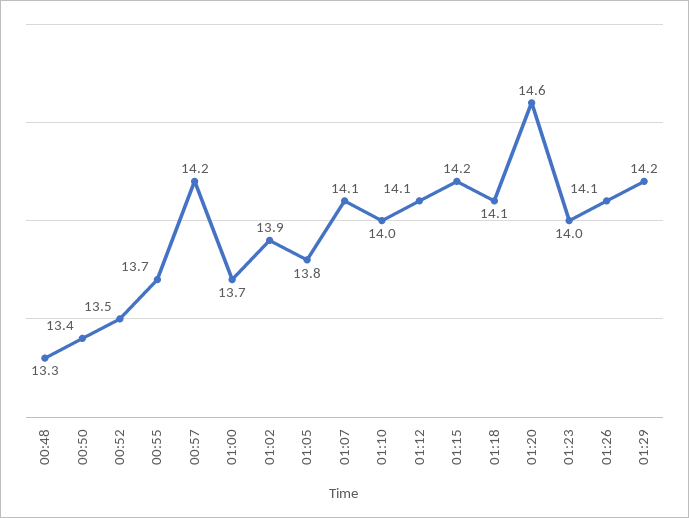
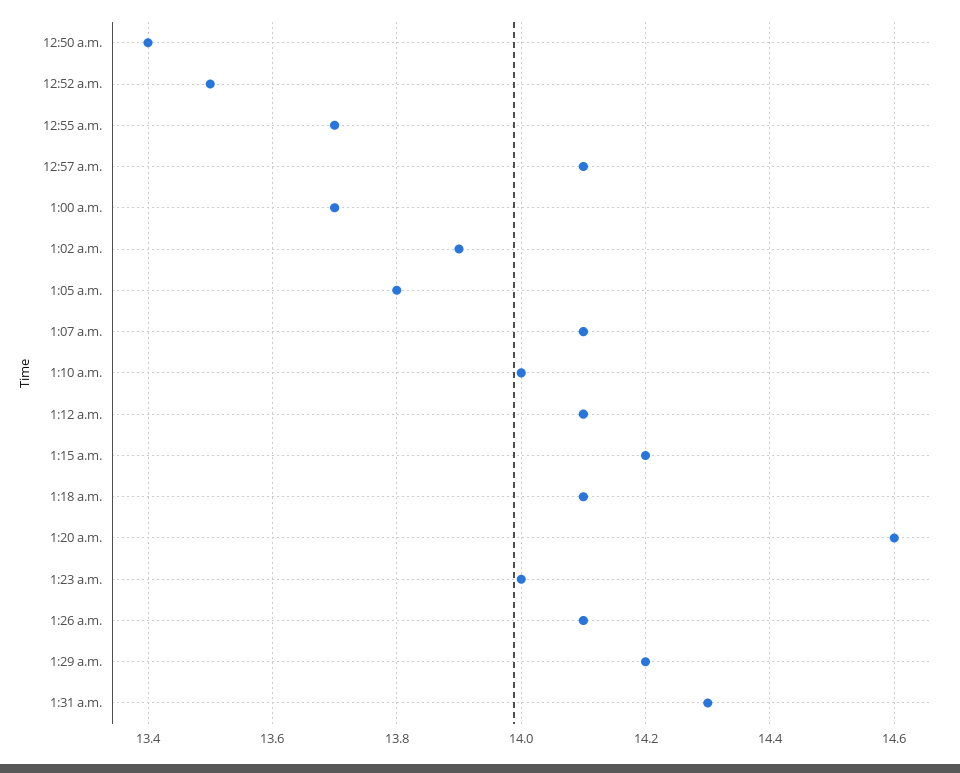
00:48: 13.3 -> none
00:57: 14.2 -> 14.1
1:31 a.m.: none -> 14.3

